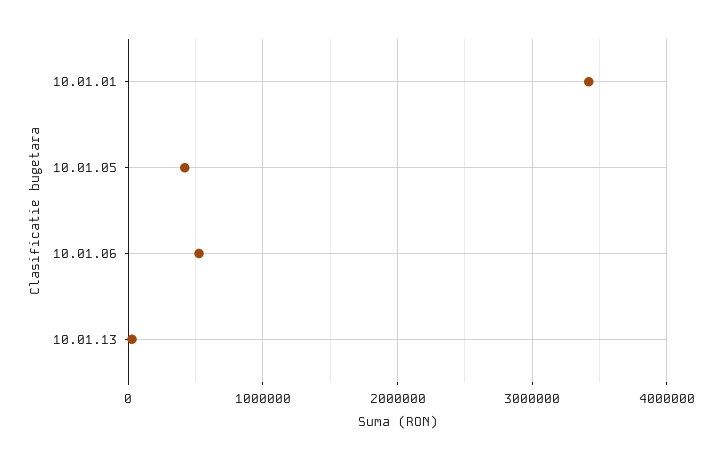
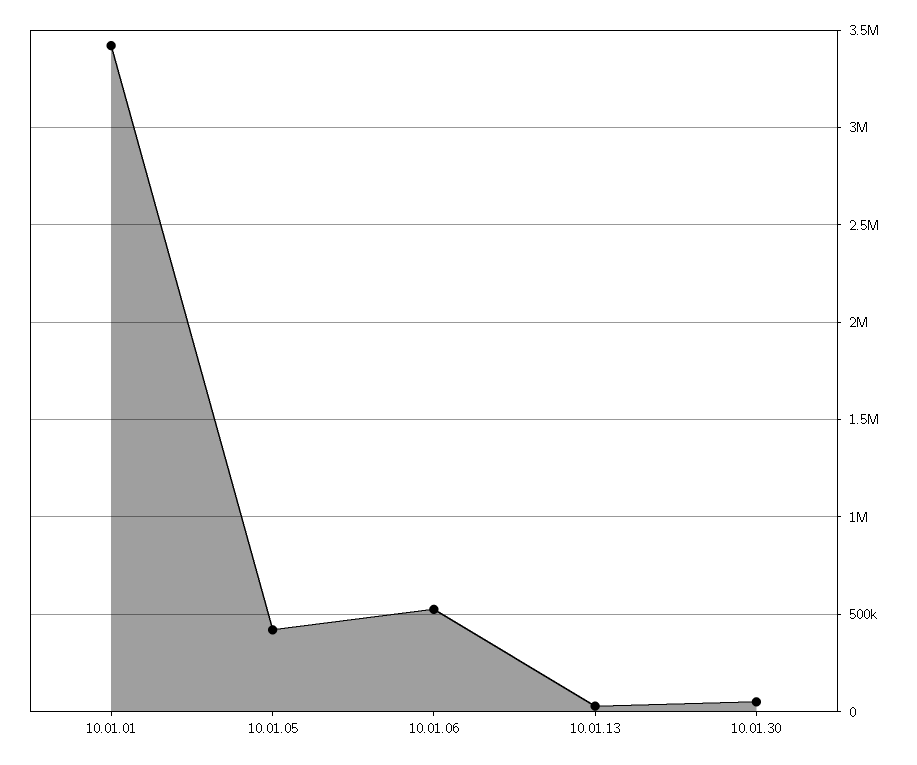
10.01.30: none -> 50000

